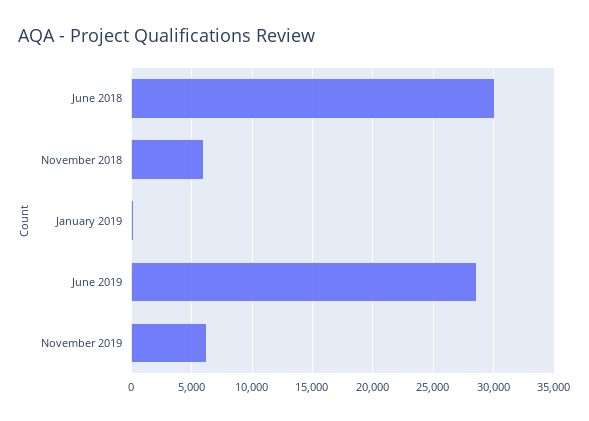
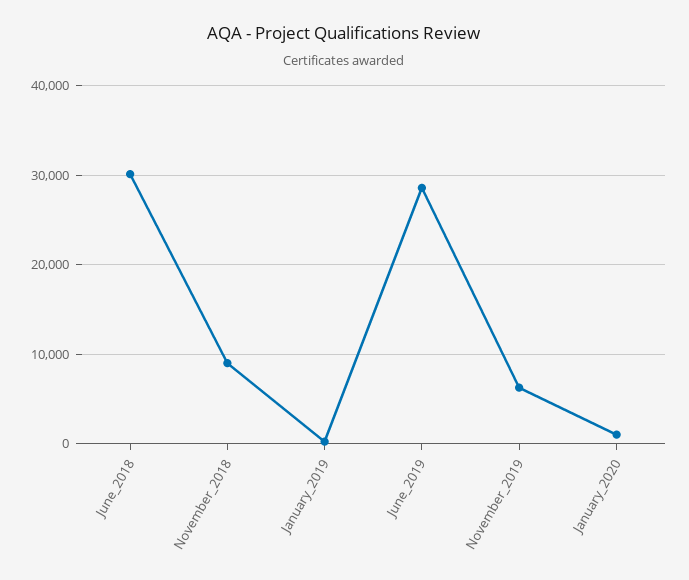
November 2018: 6000 -> 9000
January_2020: none -> 1000

